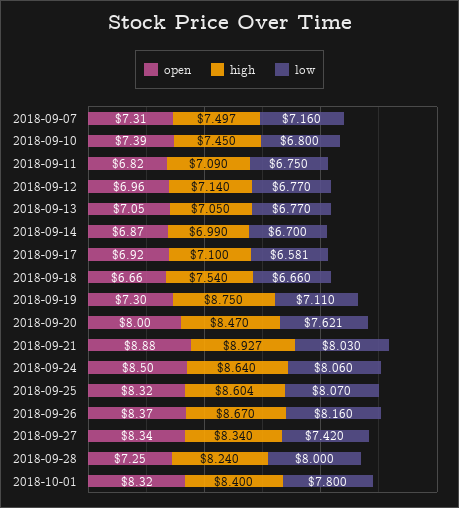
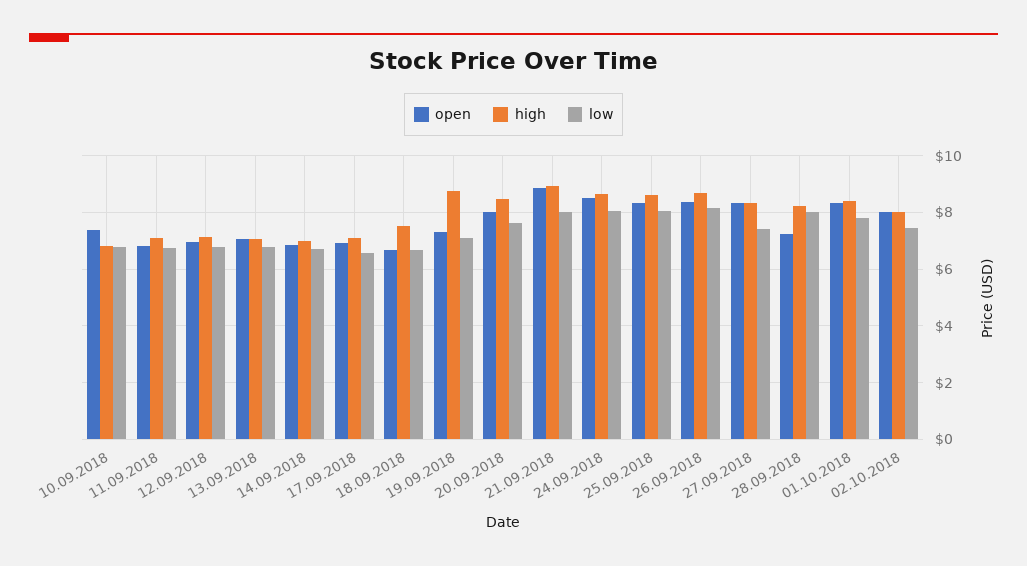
open, 2018-09-07: 7.31 -> none
high, 2018-09-07: 7.497 -> none
low, 2018-09-07: 7.16 -> none
high, 2018-09-10: 7.45 -> 6.75
open, 02.10.2018: none -> 8
high, 02.10.2018: none -> 8
low, 02.10.2018: none -> 7.5

